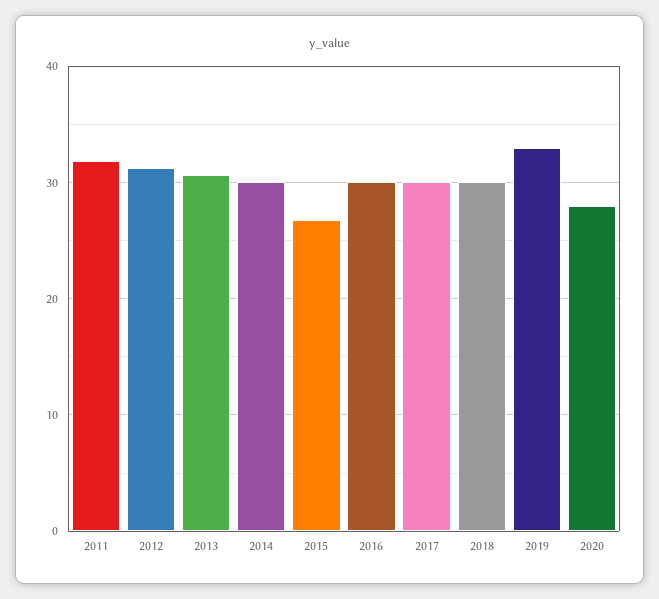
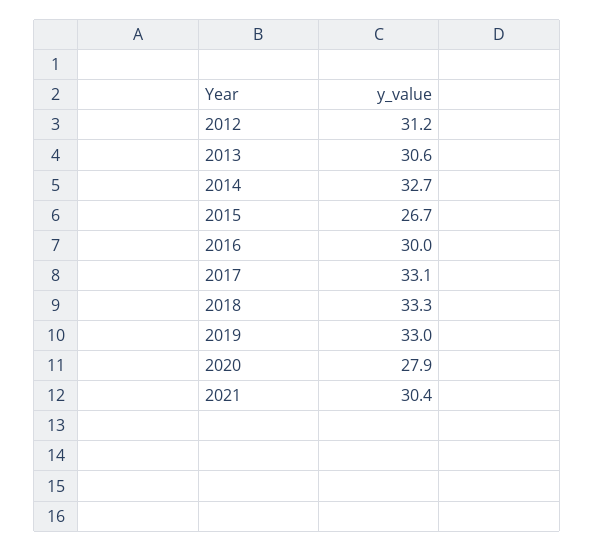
2011: 32 -> none
2014: 30 -> 32.7
2017: 30 -> 33.1
2018: 30 -> 33.3
2021: none -> 30.4

